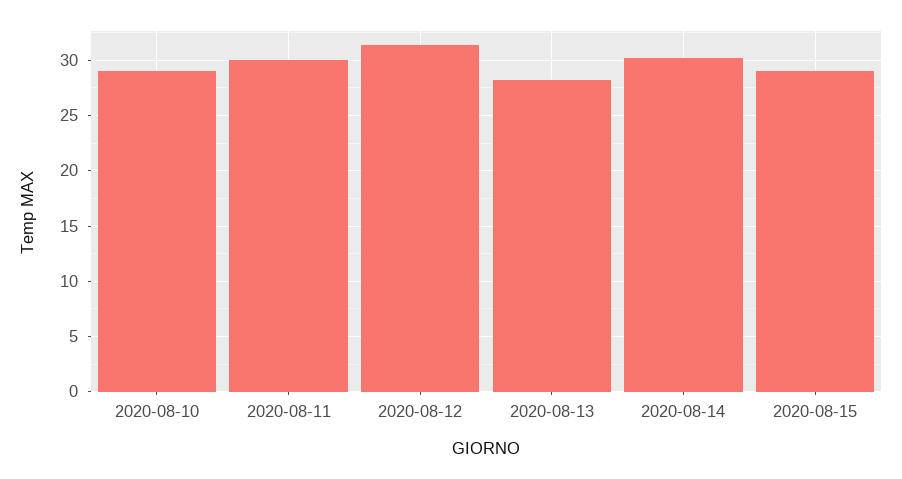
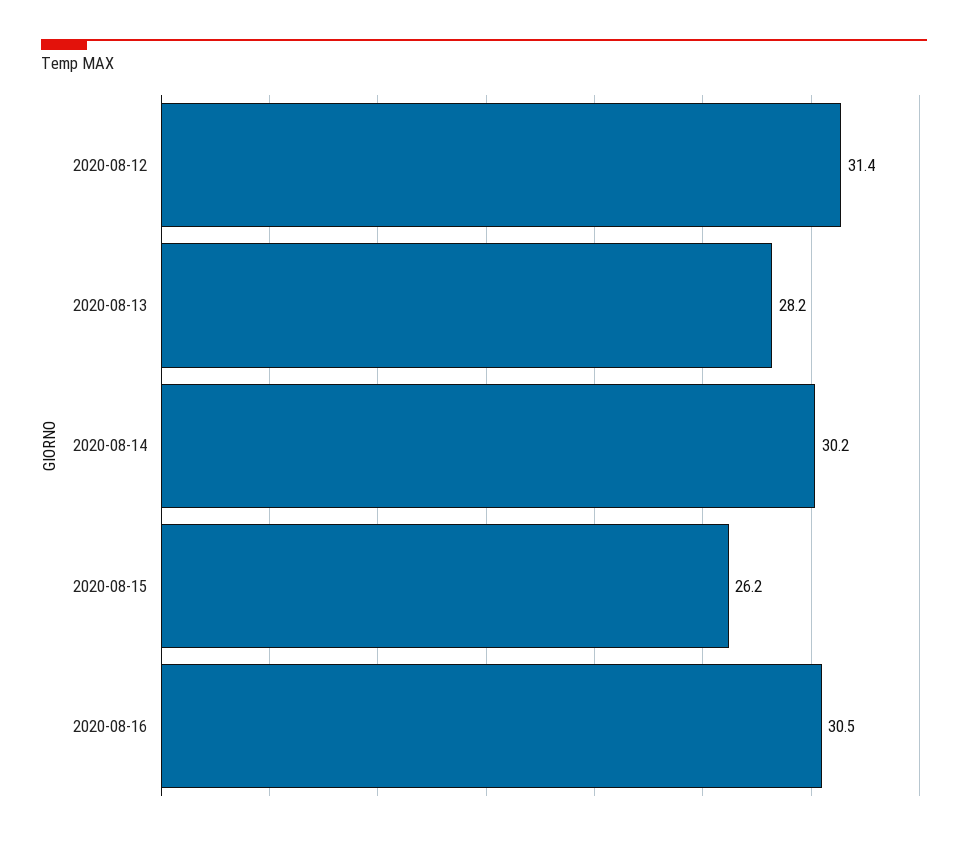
2020-08-10: 29 -> none
2020-08-11: 30 -> none
2020-08-15: 29 -> 26.2
2020-08-16: none -> 30.5

